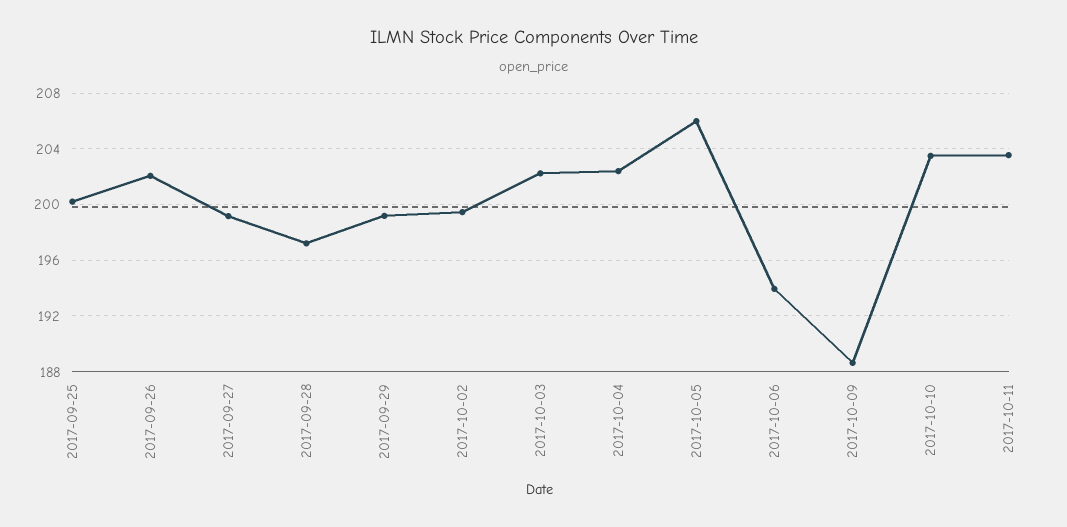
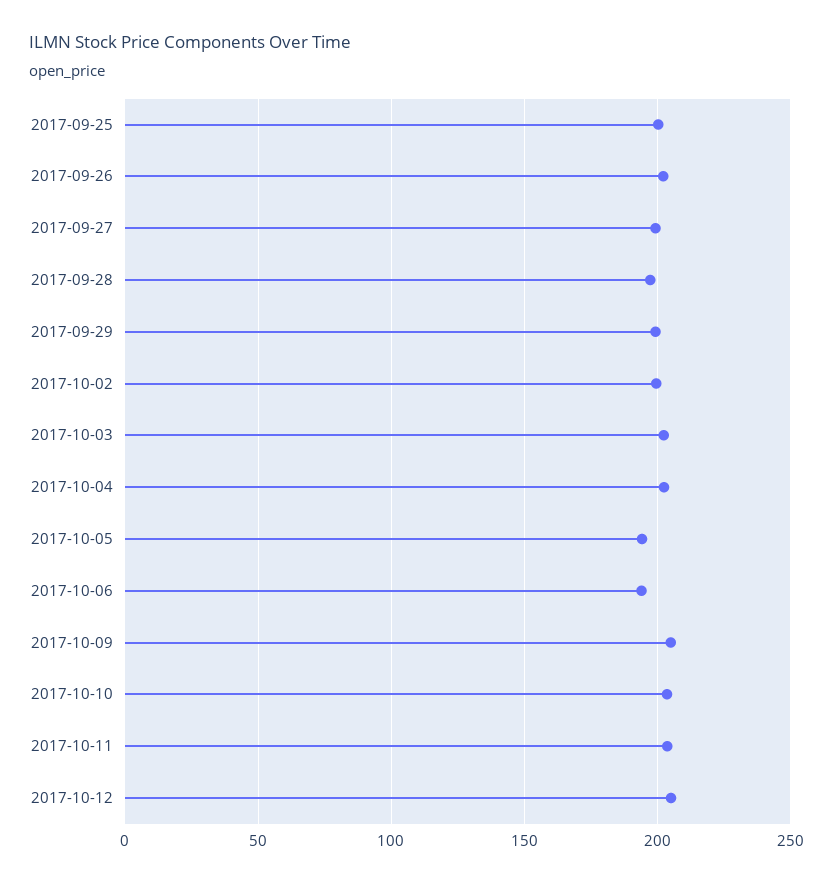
2017-10-05: 206 -> 195
2017-10-09: 188.5 -> 205
2017-10-12: none -> 205

